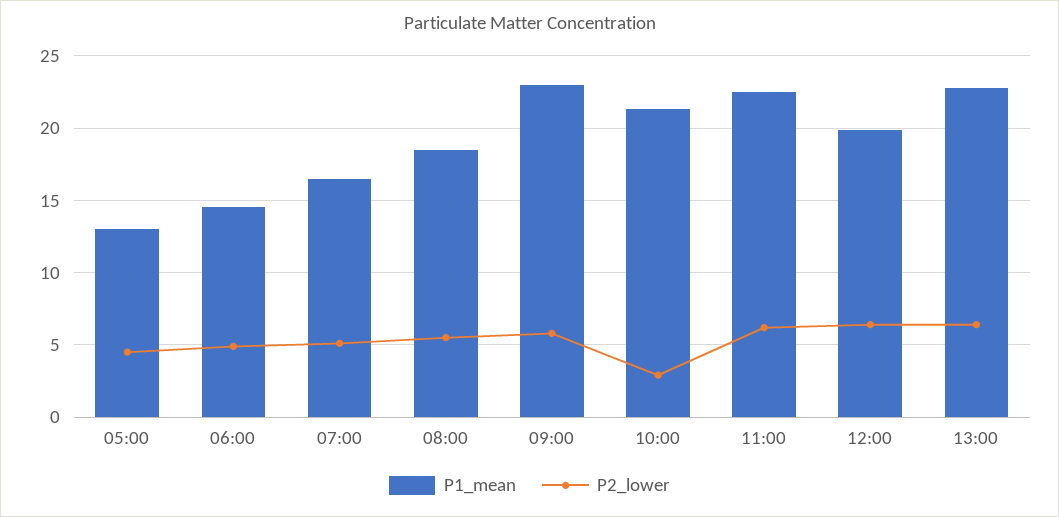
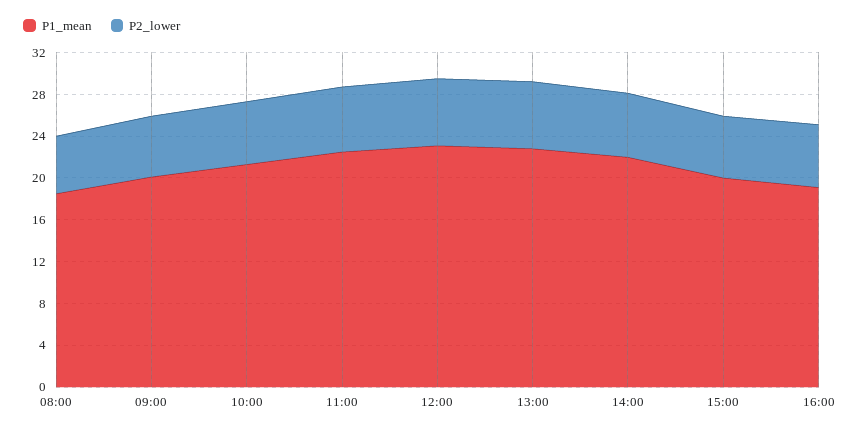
P1_mean, 05:00: 13 -> none
P2_lower, 05:00: 4.5 -> none
P1_mean, 06:00: 14.5 -> none
P2_lower, 06:00: 5 -> none
P1_mean, 07:00: 16.5 -> none
P2_lower, 07:00: 5 -> none
P1_mean, 09:00: 23 -> 20
P2_lower, 10:00: 3 -> 6
P1_mean, 12:00: 20 -> 23
P1_mean, 14:00: none -> 22
P2_lower, 14:00: none -> 6
P1_mean, 15:00: none -> 20
P2_lower, 15:00: none -> 6
P1_mean, 16:00: none -> 19
P2_lower, 16:00: none -> 6

